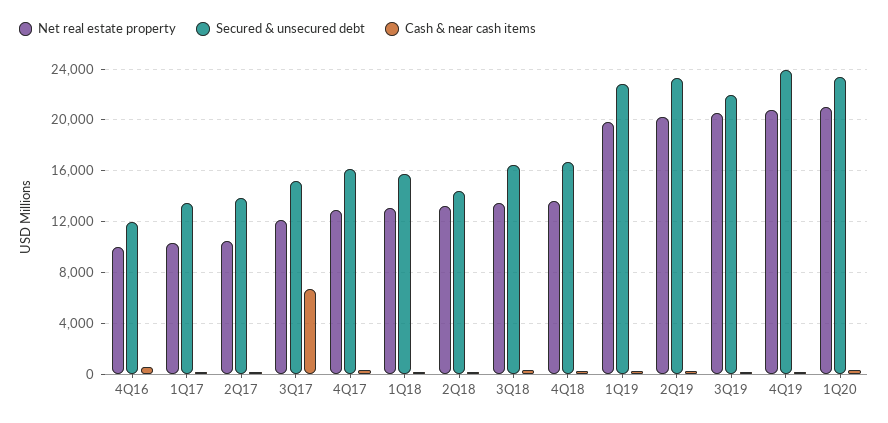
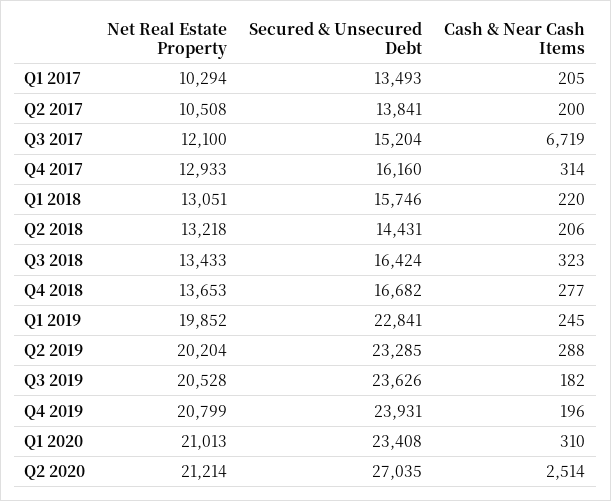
Net real estate property, 4Q16: 10000 -> none
Secured & unsecured debt, 4Q16: 12000 -> none
Cash & near cash items, 4Q16: 500 -> none
Secured & unsecured debt, 3Q19: 22000 -> 23626
Net real estate property, Q2 2020: none -> 21214
Secured & unsecured debt, Q2 2020: none -> 27035
Cash & near cash items, Q2 2020: none -> 2514

